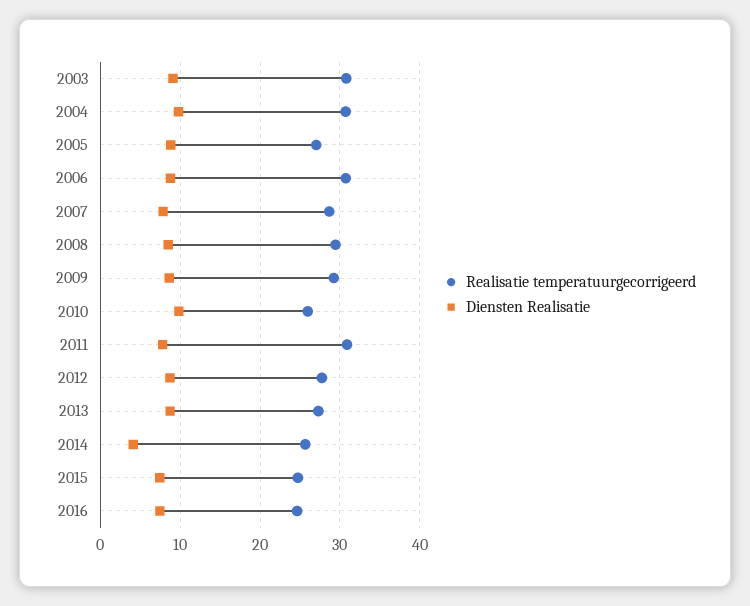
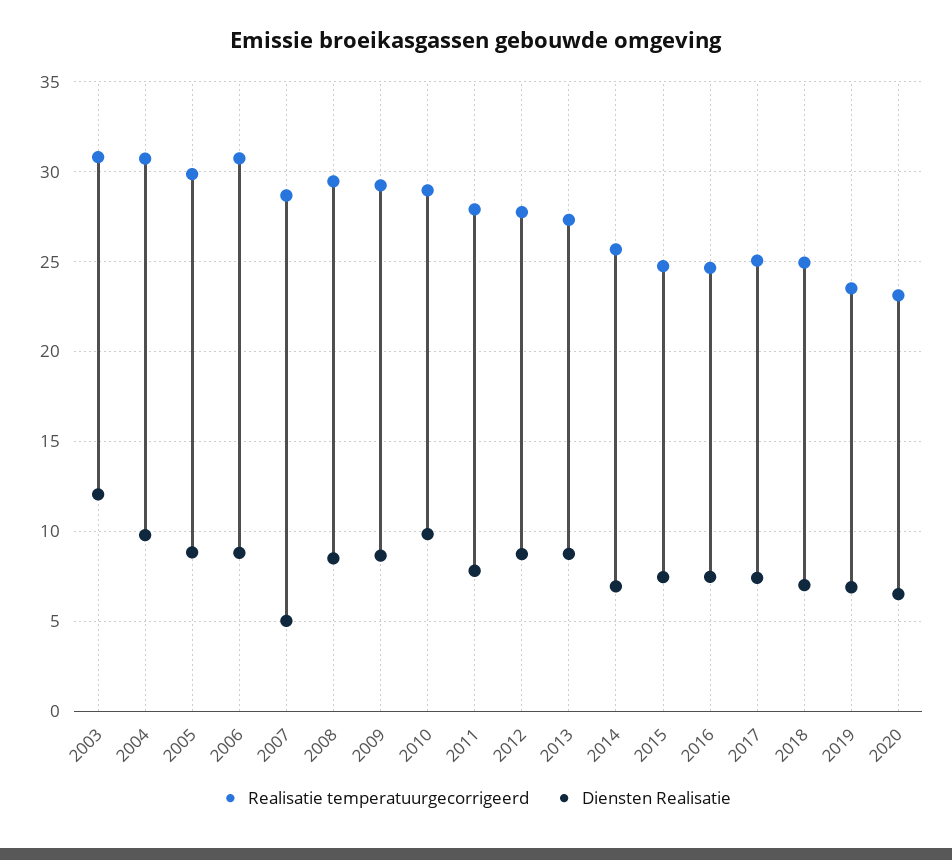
Diensten Realisatie, 2003: 9 -> 12
Realisatie temperatuurgecorrigeerd, 2005: 27 -> 30
Diensten Realisatie, 2007: 8 -> 5
Realisatie temperatuurgecorrigeerd, 2010: 26 -> 29
Realisatie temperatuurgecorrigeerd, 2011: 31 -> 28
Diensten Realisatie, 2014: 4 -> 7
Realisatie temperatuurgecorrigeerd, 2017: none -> 25
Diensten Realisatie, 2017: none -> 7.5
Realisatie temperatuurgecorrigeerd, 2018: none -> 25
Diensten Realisatie, 2018: none -> 7
Realisatie temperatuurgecorrigeerd, 2019: none -> 23.5
Diensten Realisatie, 2019: none -> 7
Realisatie temperatuurgecorrigeerd, 2020: none -> 23
Diensten Realisatie, 2020: none -> 6.5

